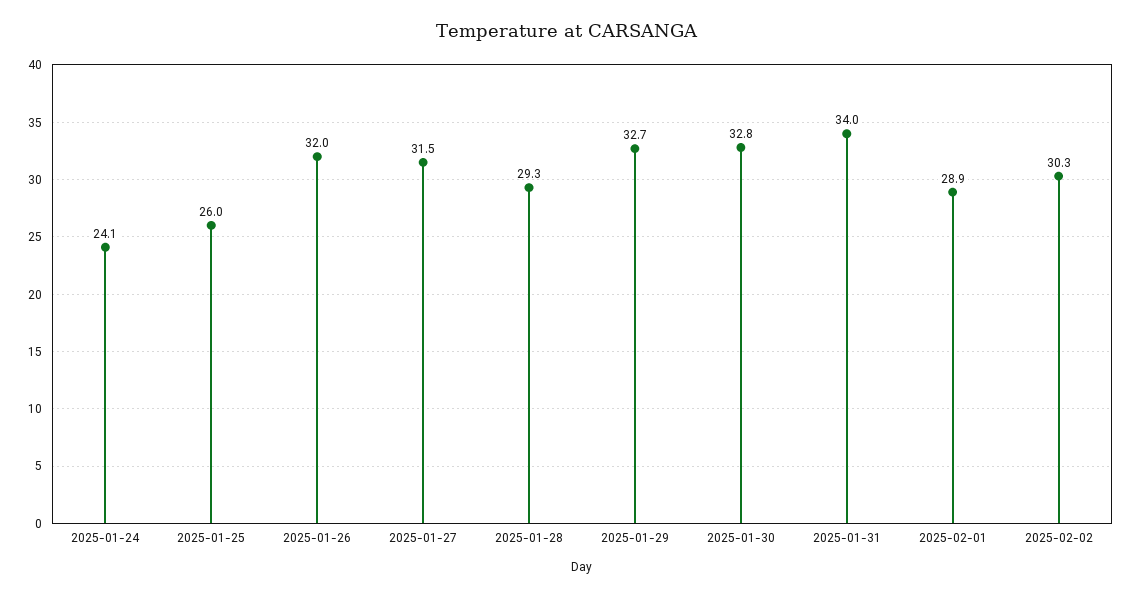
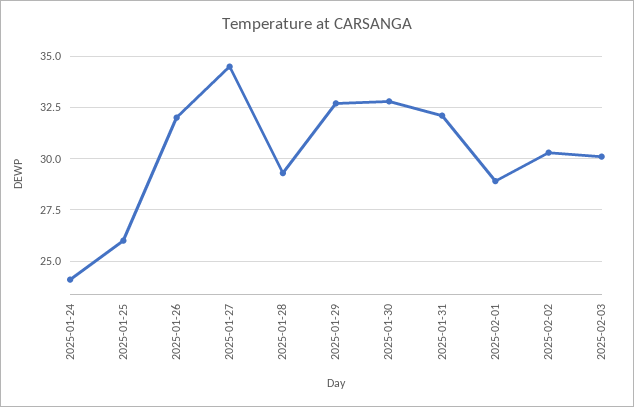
2025-01-27: 31.5 -> 34.5
2025-01-31: 34 -> 32
2025-02-03: none -> 30

